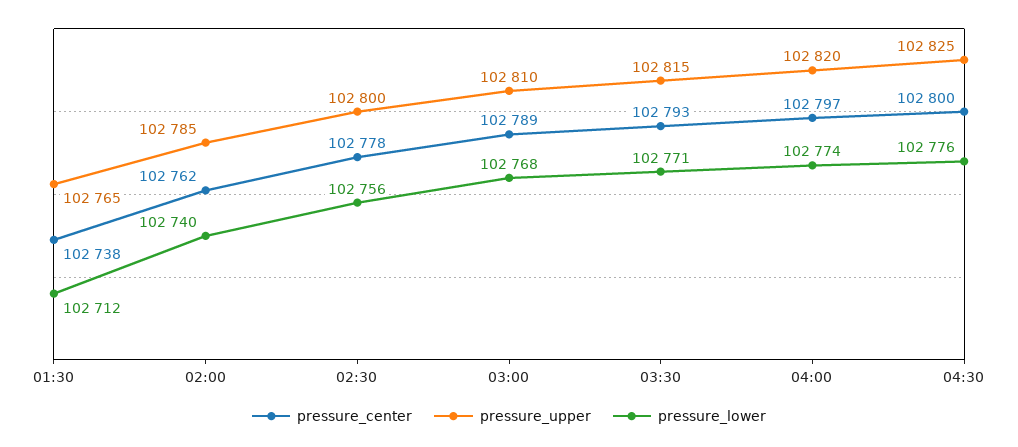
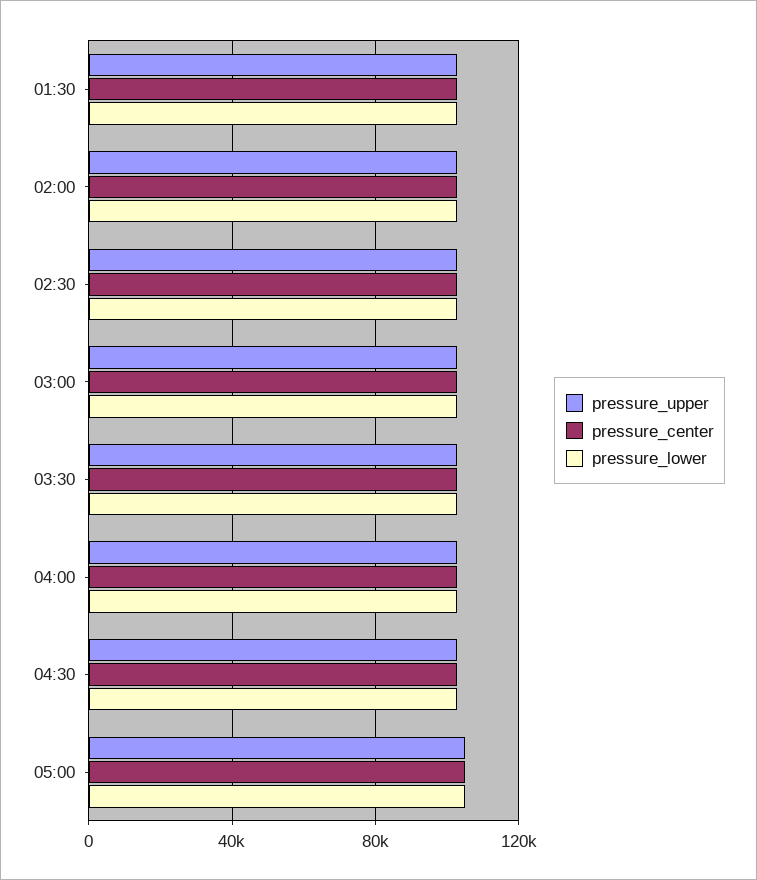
pressure_upper, 05:00: none -> 105000
pressure_center, 05:00: none -> 105000
pressure_lower, 05:00: none -> 105000

